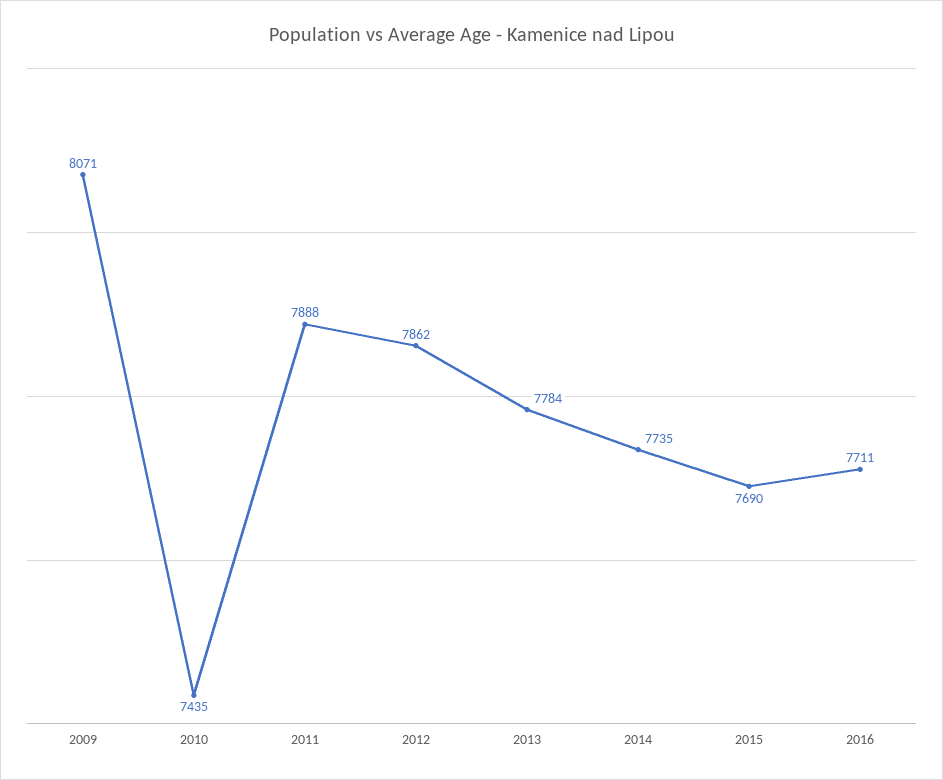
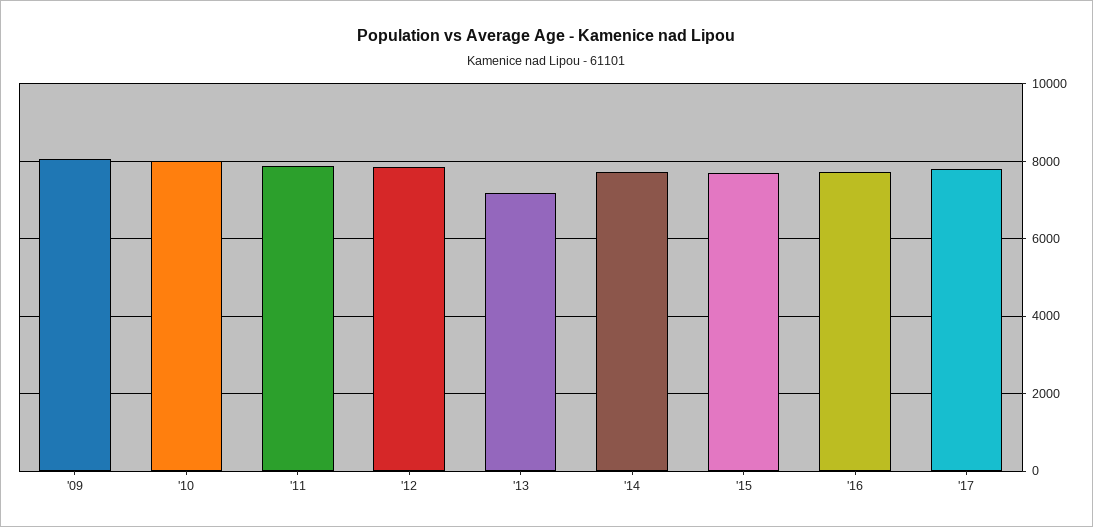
2010: 7435 -> 8000
2013: 7784 -> 7200
'17: none -> 7800

